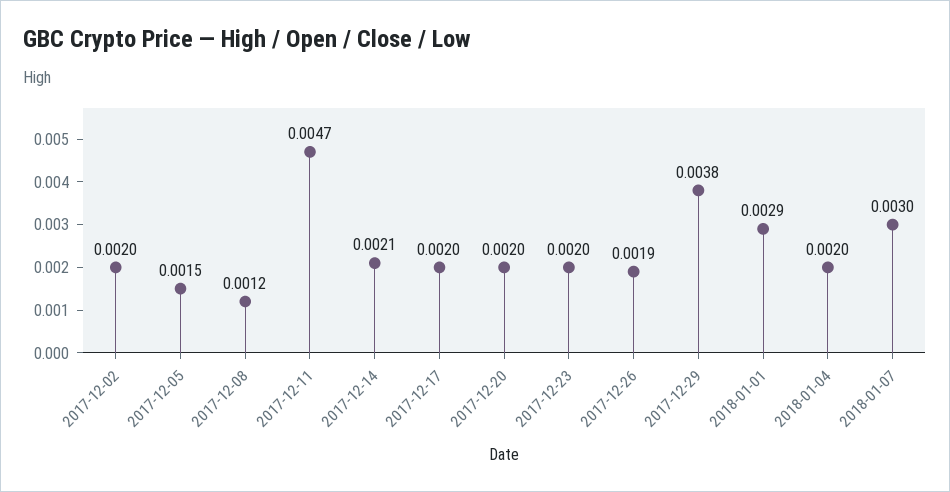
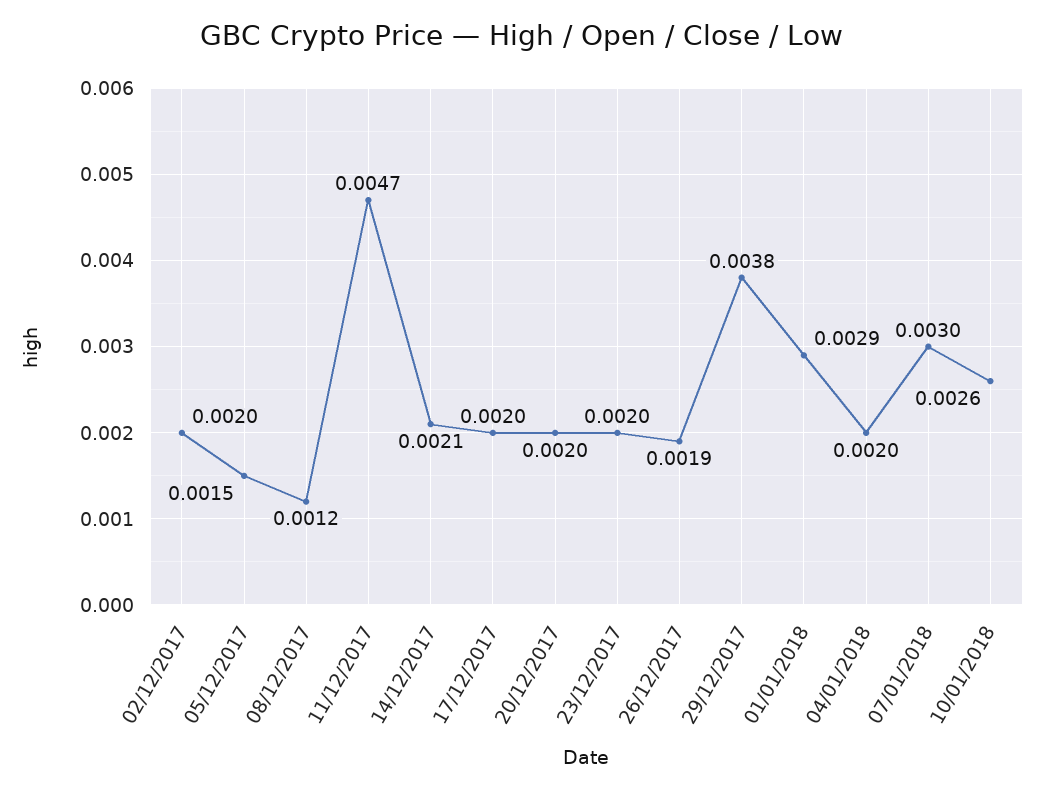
10/01/2018: none -> 0.0026

